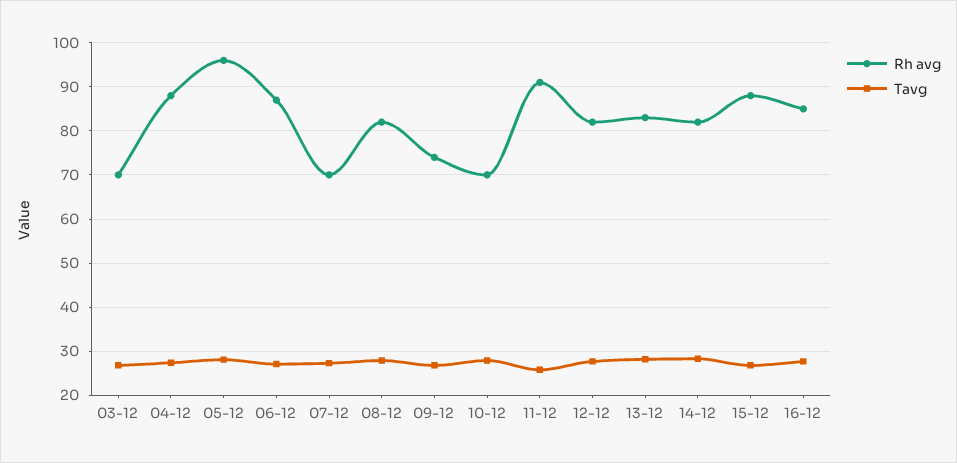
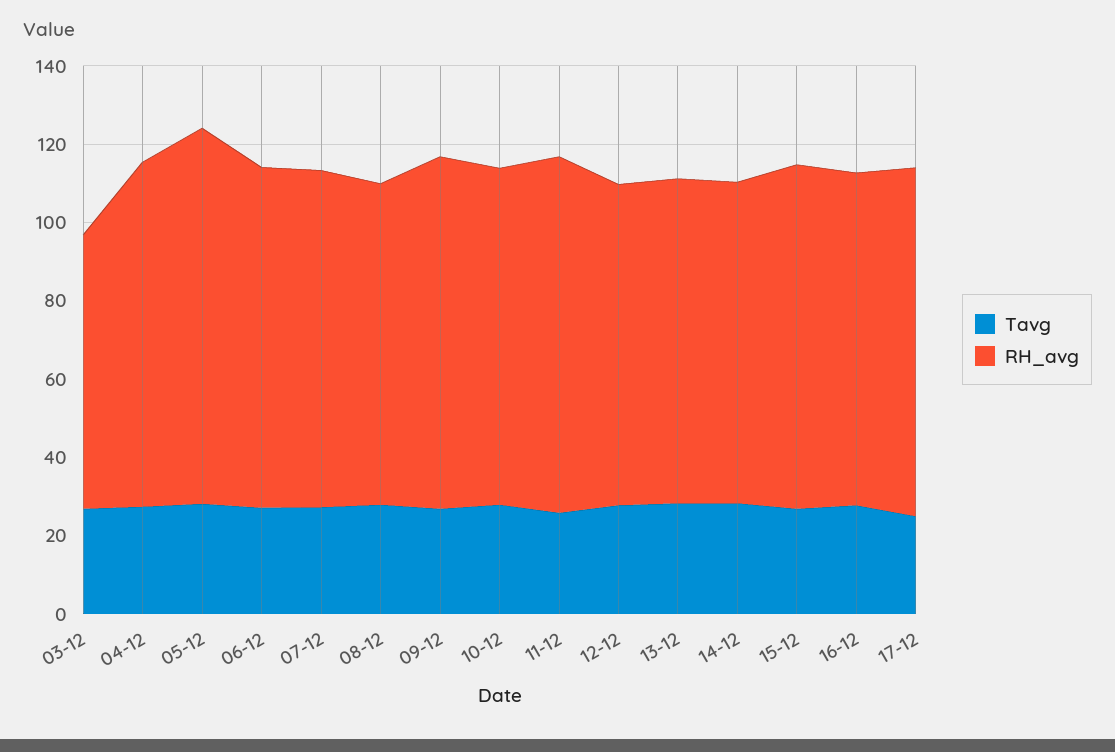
Rh avg, 07-12: 70 -> 85
Rh avg, 09-12: 74 -> 90
Rh avg, 10-12: 70 -> 85
Tavg, 17-12: none -> 25
Rh avg, 17-12: none -> 90

